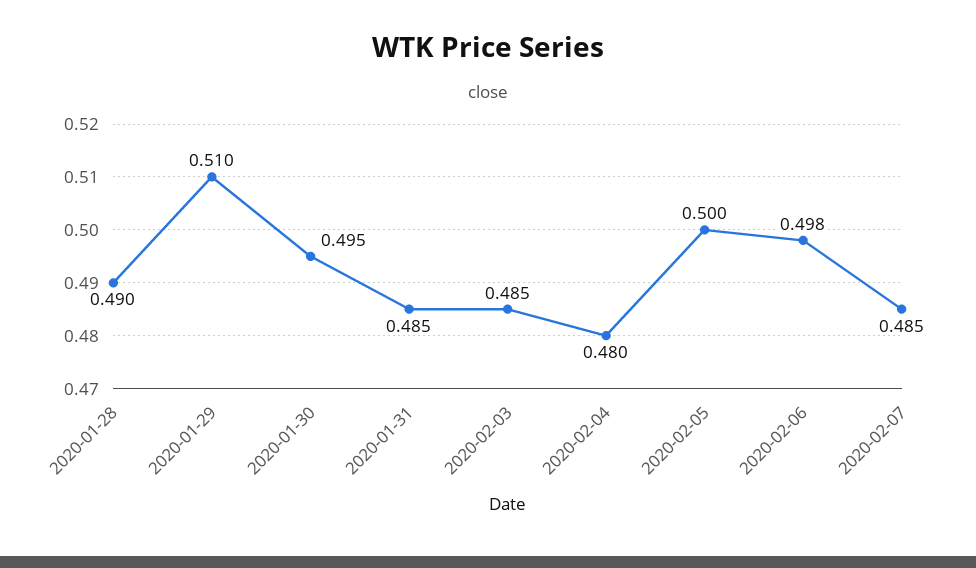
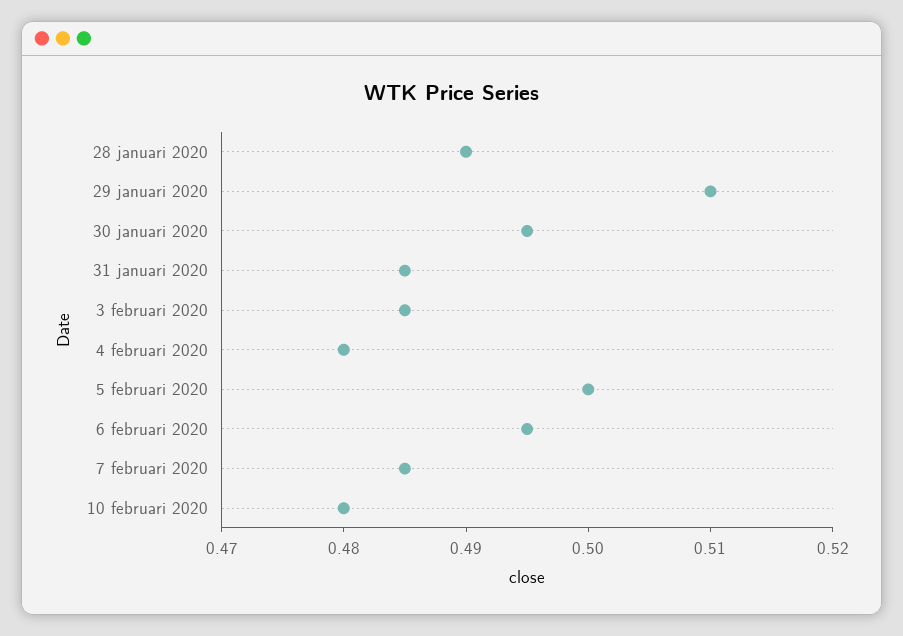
2020-02-06: 0.498 -> 0.495
10 februari 2020: none -> 0.48

